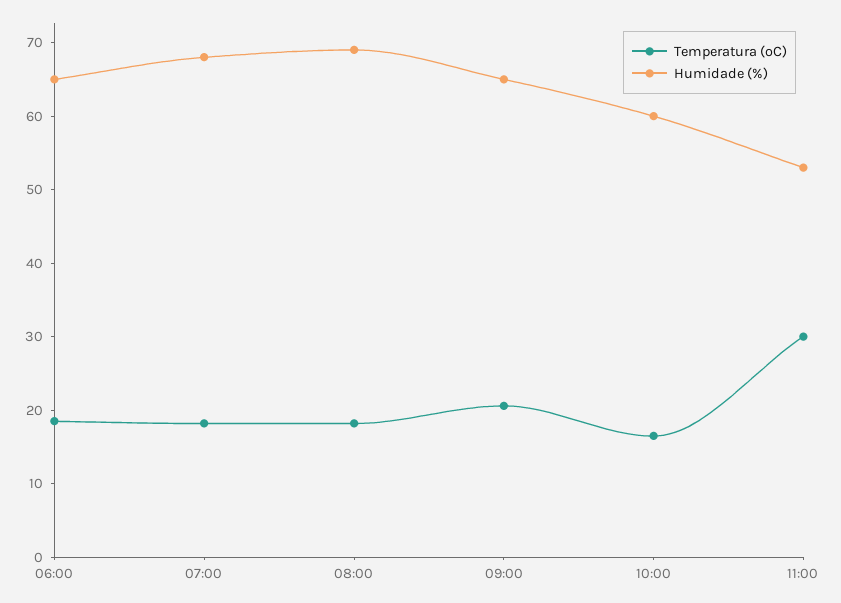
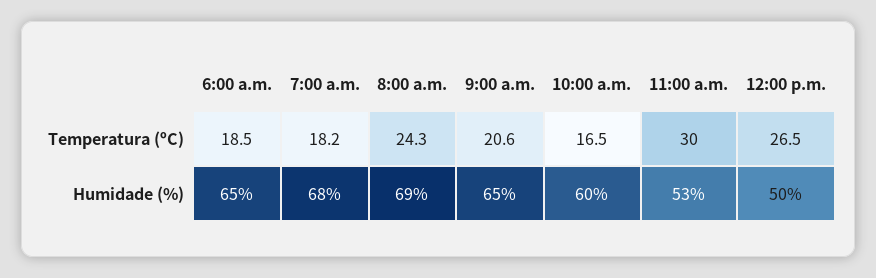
Temperatura (ºC), 08:00: 18 -> 24.3
Temperatura (ºC), 12:00 p.m.: none -> 26.5
Humidade (%), 12:00 p.m.: none -> 50

